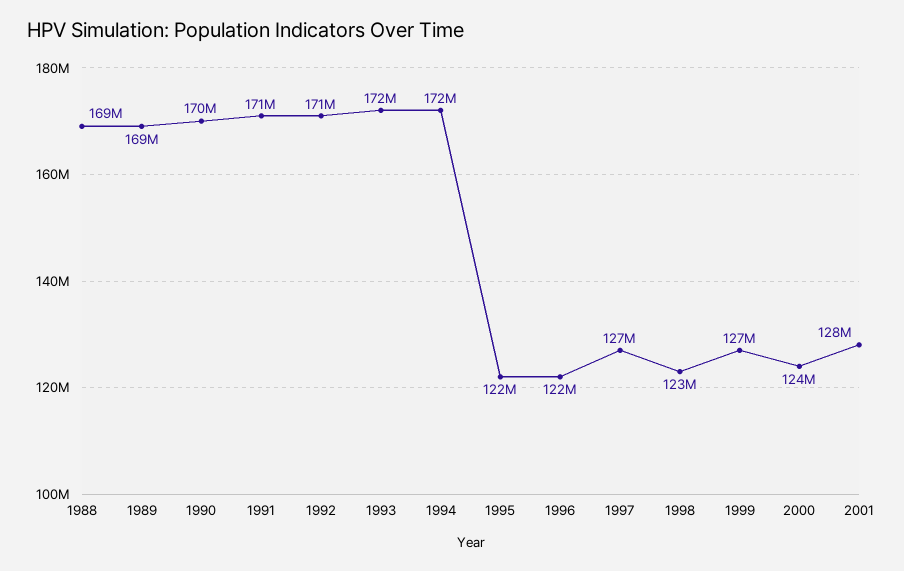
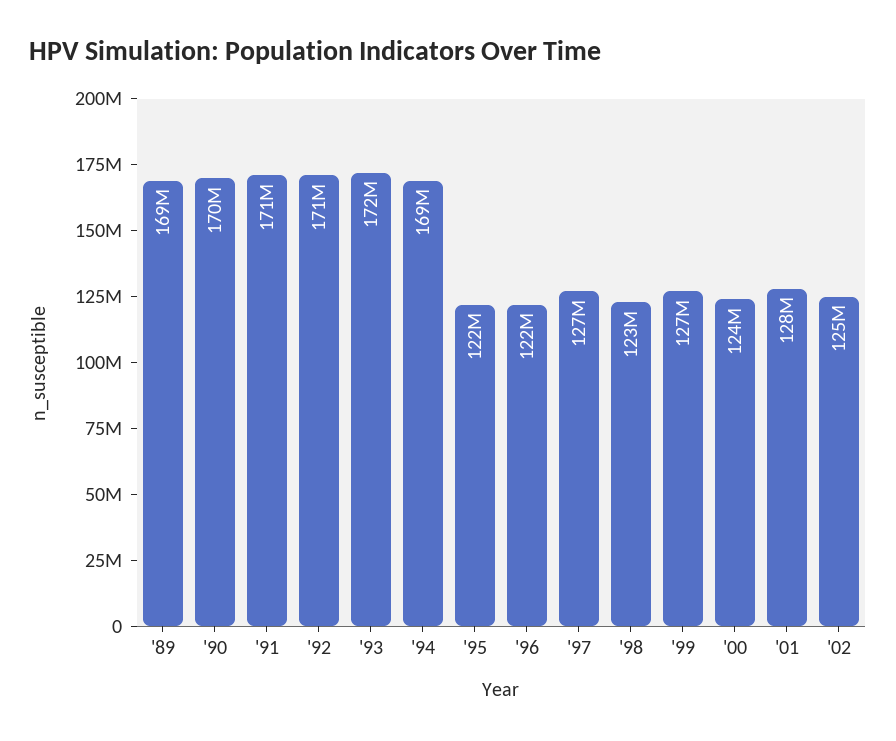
1988: 169000000 -> none
1994: 172000000 -> 169000000
'02: none -> 125000000

